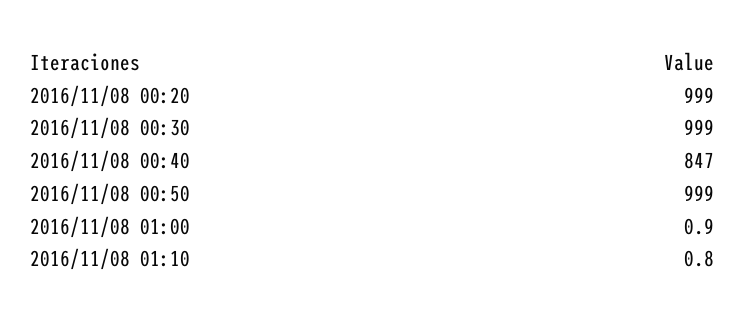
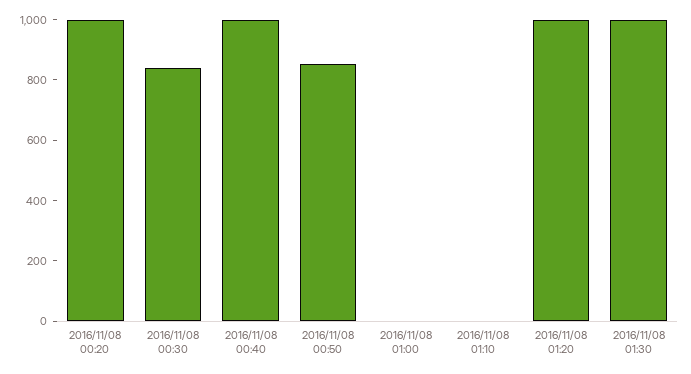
2016/11/08 00:30: 999 -> 850
2016/11/08 00:40: 847 -> 1000
2016/11/08 00:50: 999 -> 850
2016/11/08 01:20: none -> 1000
2016/11/08 01:30: none -> 1000

